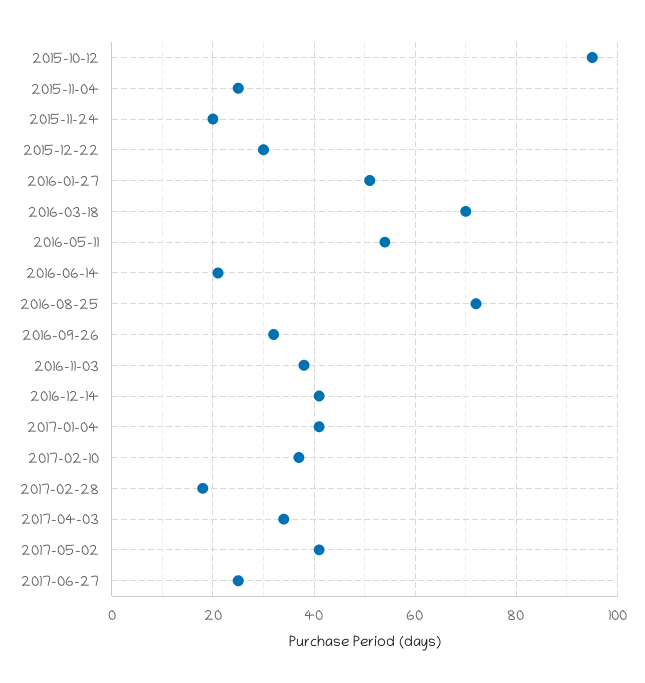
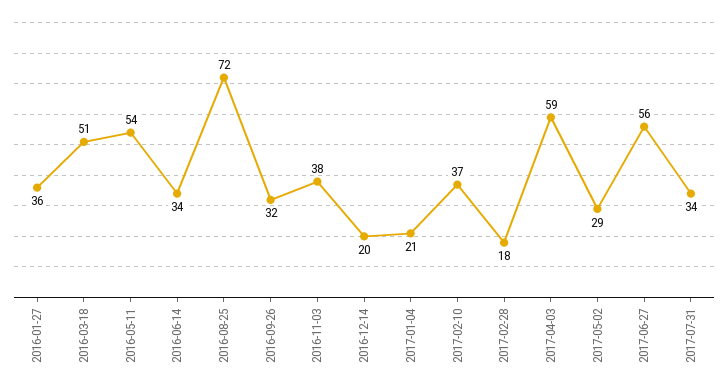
2015-10-12: 95 -> none
2015-11-04: 25 -> none
2015-11-24: 20 -> none
2015-12-22: 30 -> none
2016-01-27: 50 -> 36
2016-03-18: 70 -> 51
2016-06-14: 20 -> 34
2016-12-14: 40 -> 20
2017-01-04: 40 -> 21
2017-04-03: 35 -> 59
2017-05-02: 40 -> 29
2017-06-27: 25 -> 56
2017-07-31: none -> 34

